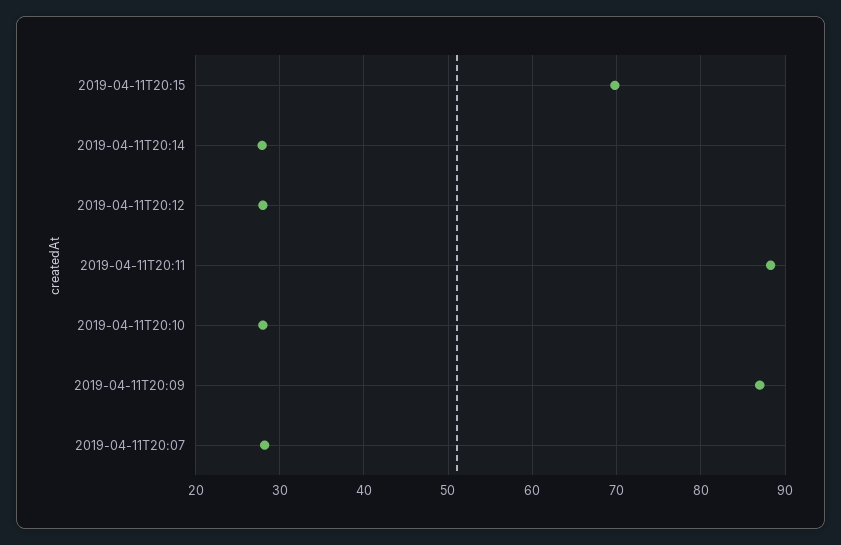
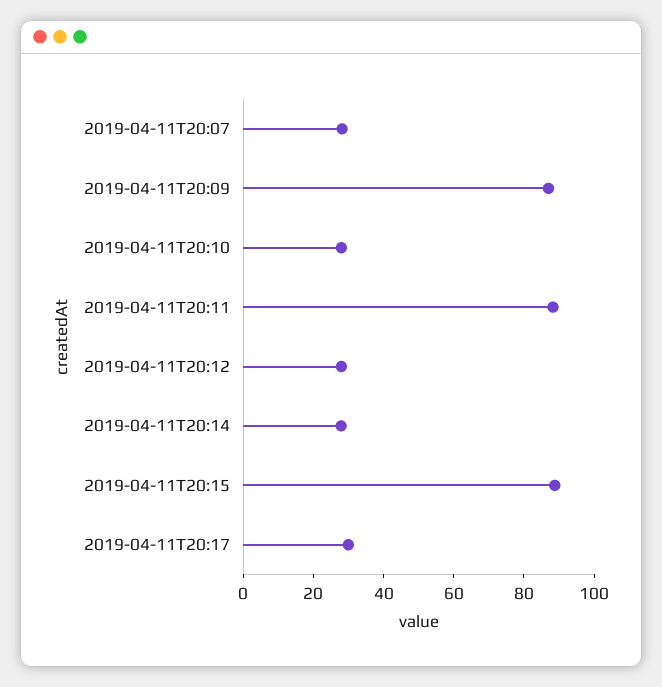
2019-04-11T20:15: 70 -> 90
2019-04-11T20:17: none -> 30

